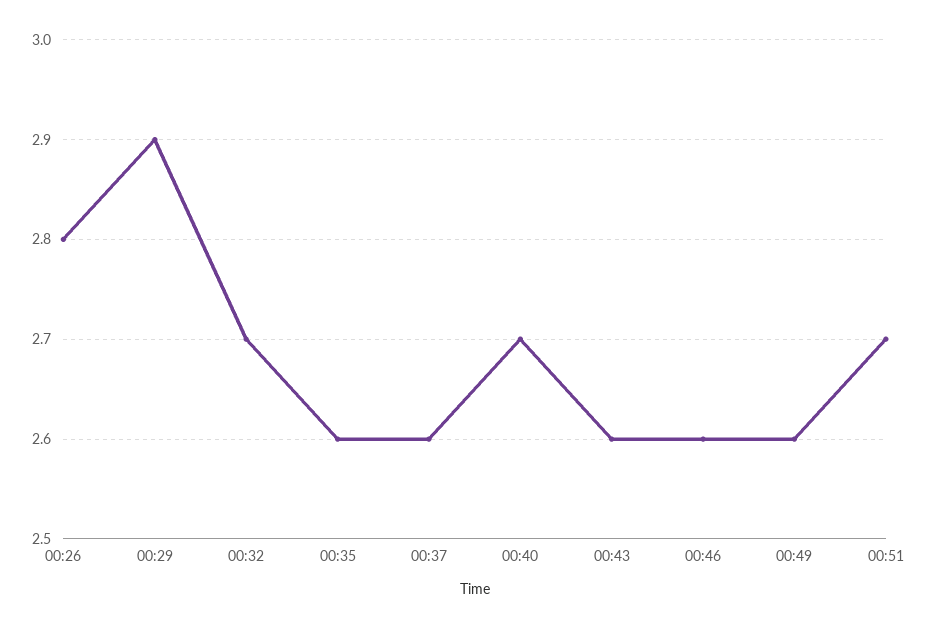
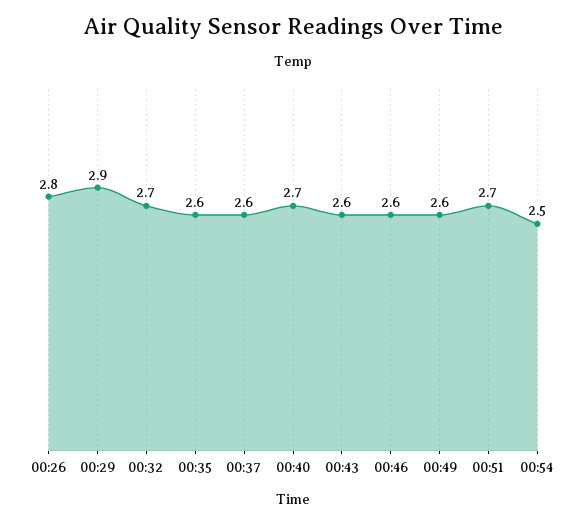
00:54: none -> 2.5

